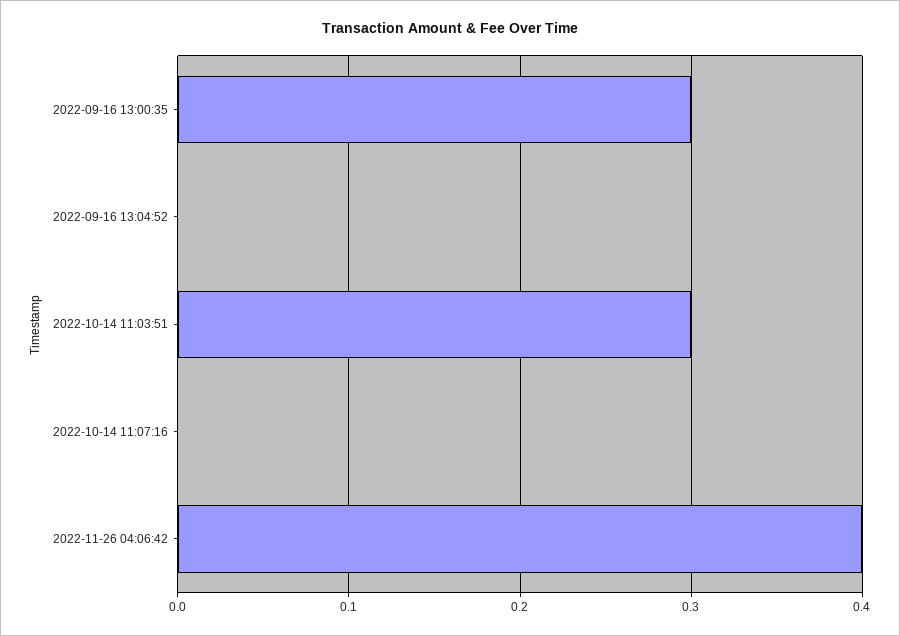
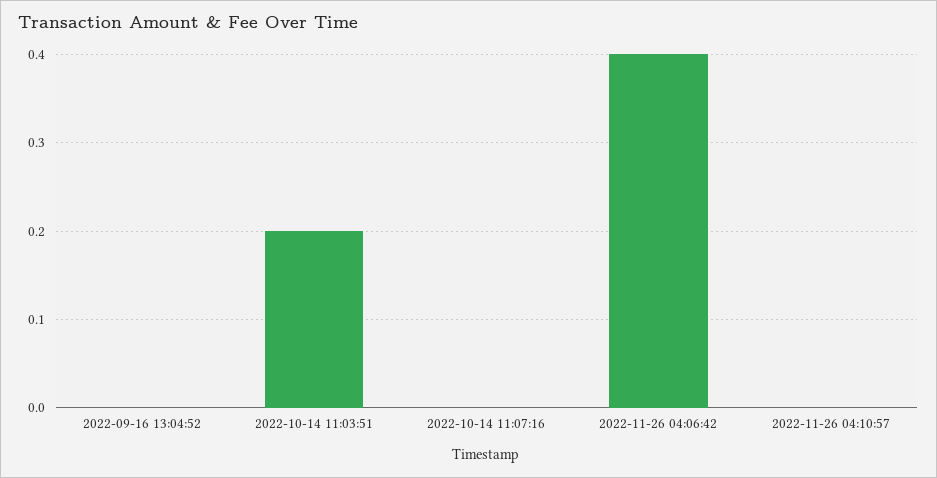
2022-09-16 13:00:35: 0.3 -> none
2022-10-14 11:03:51: 0.3 -> 0.2
2022-11-26 04:10:57: none -> 0

